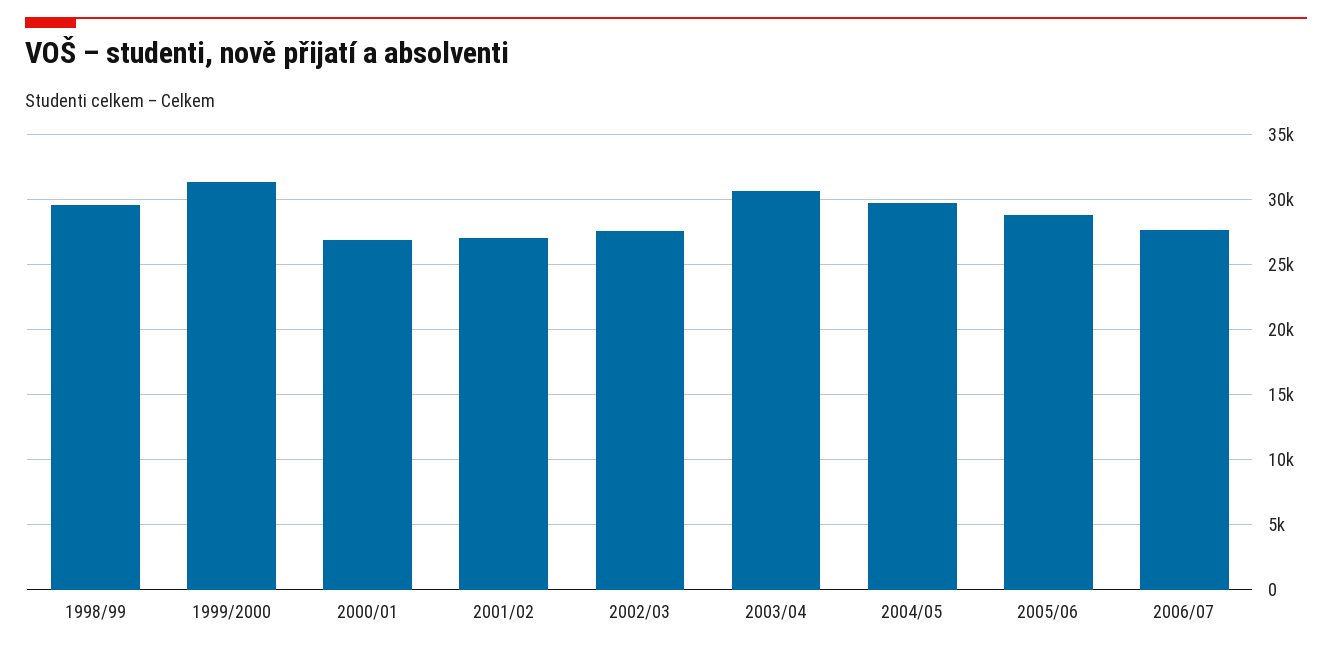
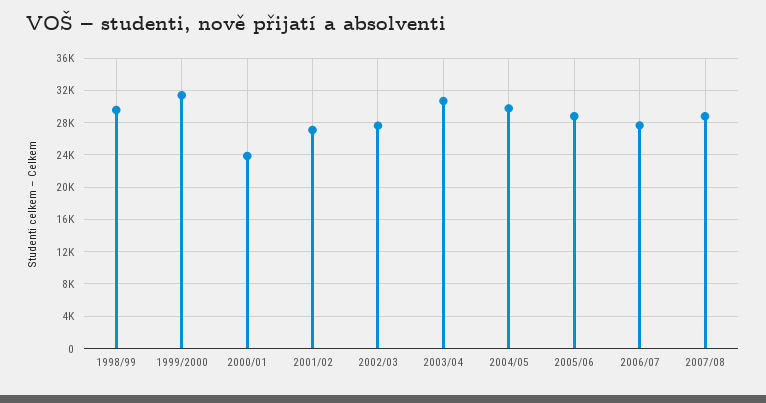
2000/01: 27000 -> 24000
2007/08: none -> 29000

